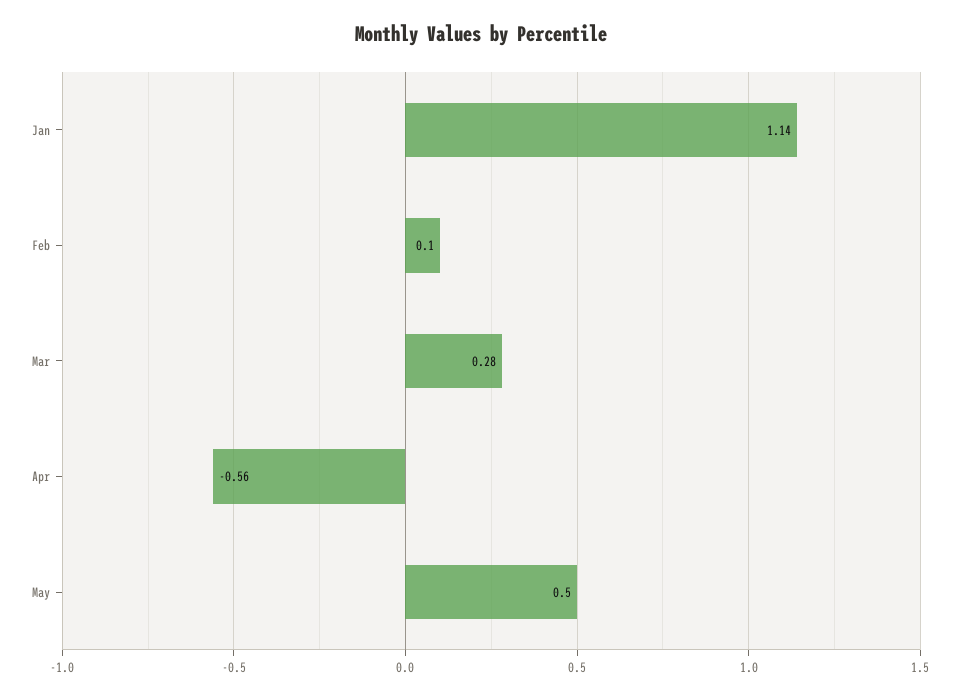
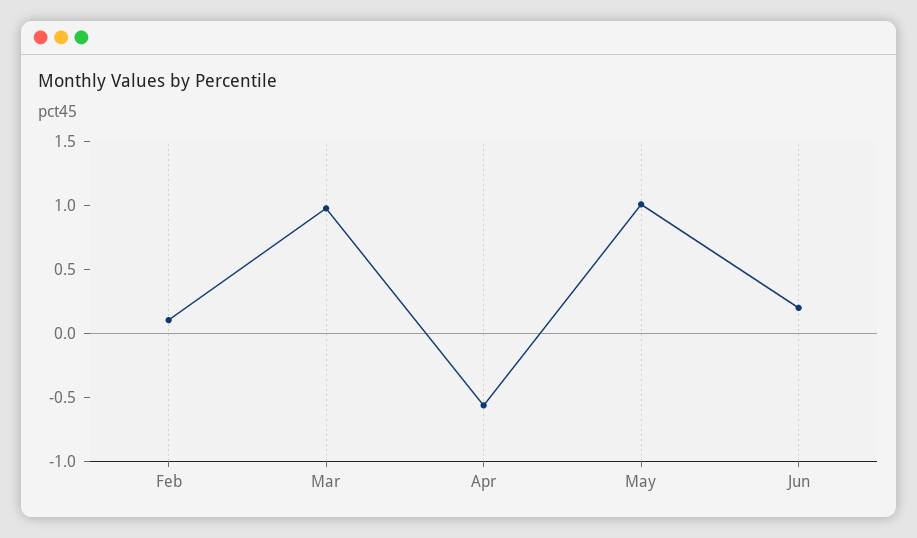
Jan: 1.14 -> none
Mar: 0.28 -> 1
May: 0.5 -> 1
Jun: none -> 0.2

